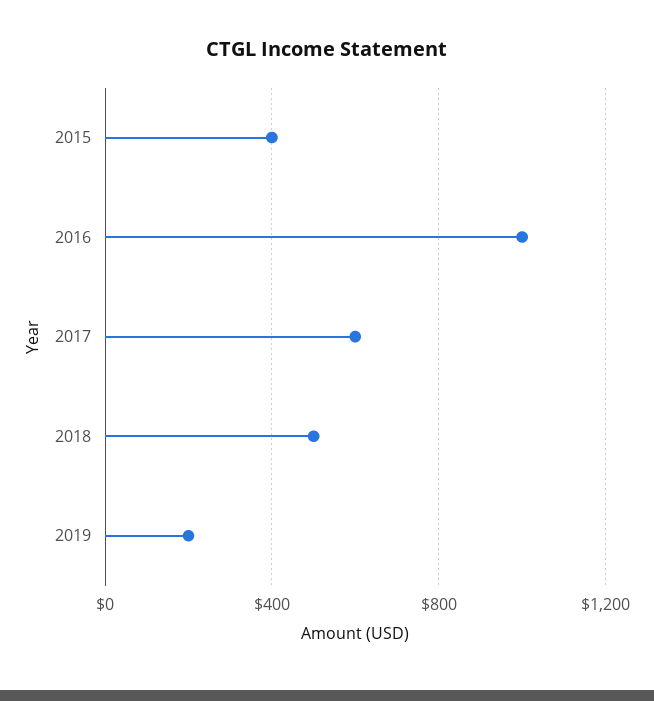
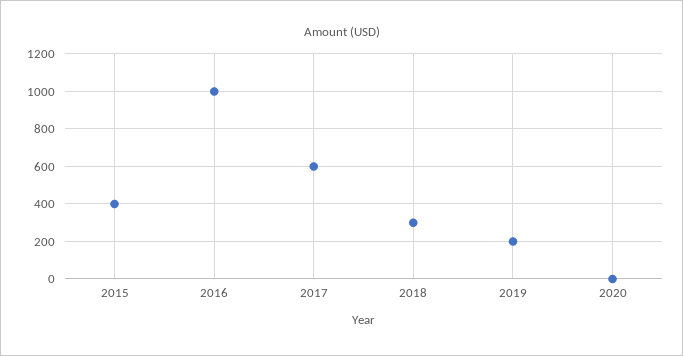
2018: 500 -> 300
2020: none -> 0

